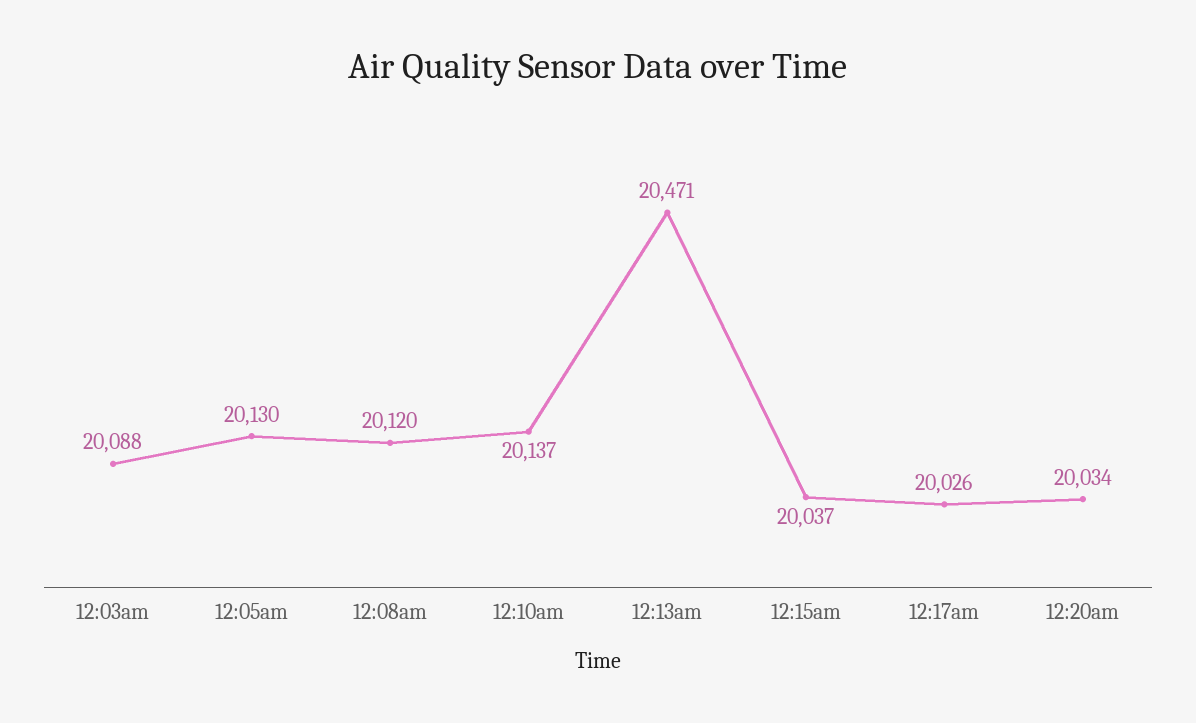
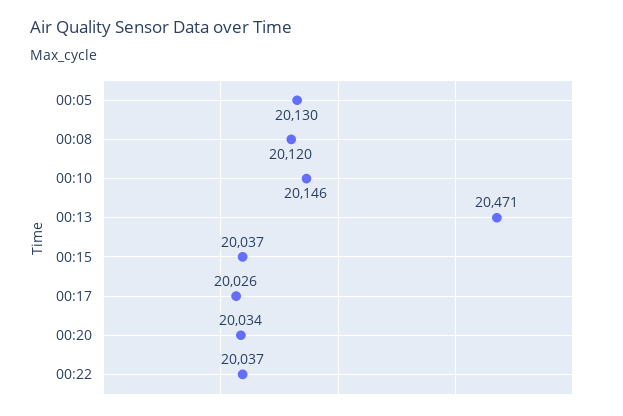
12:03am: 20088 -> none
12:10am: 20137 -> 20146
00:22: none -> 20037

